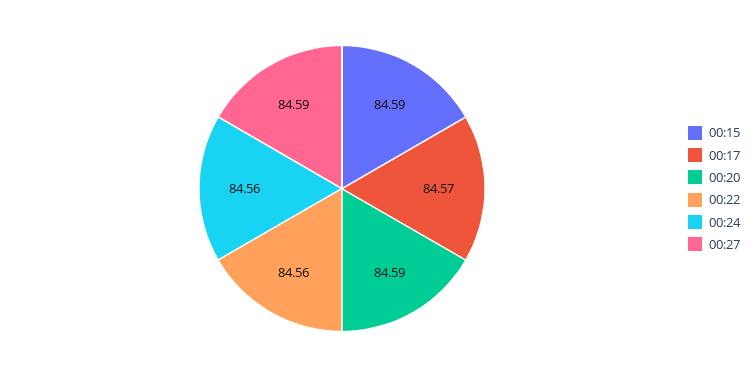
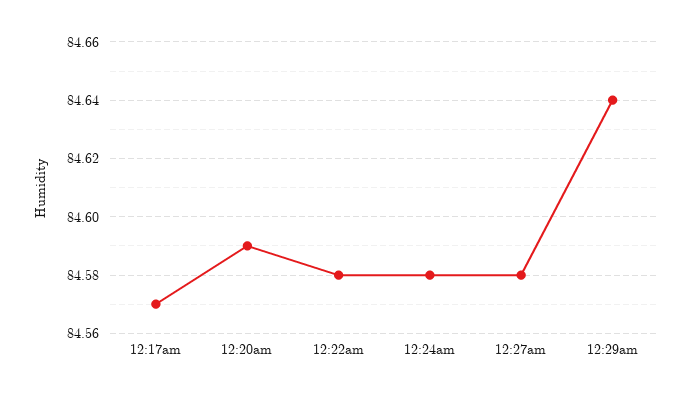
00:15: 84.59 -> none
00:22: 84.56 -> 84.58
00:24: 84.56 -> 84.58
00:27: 84.59 -> 84.58
12:29am: none -> 84.64

